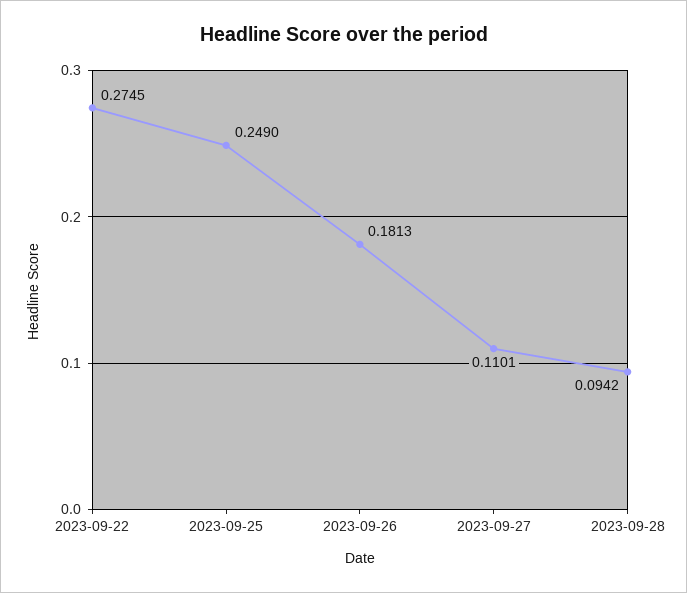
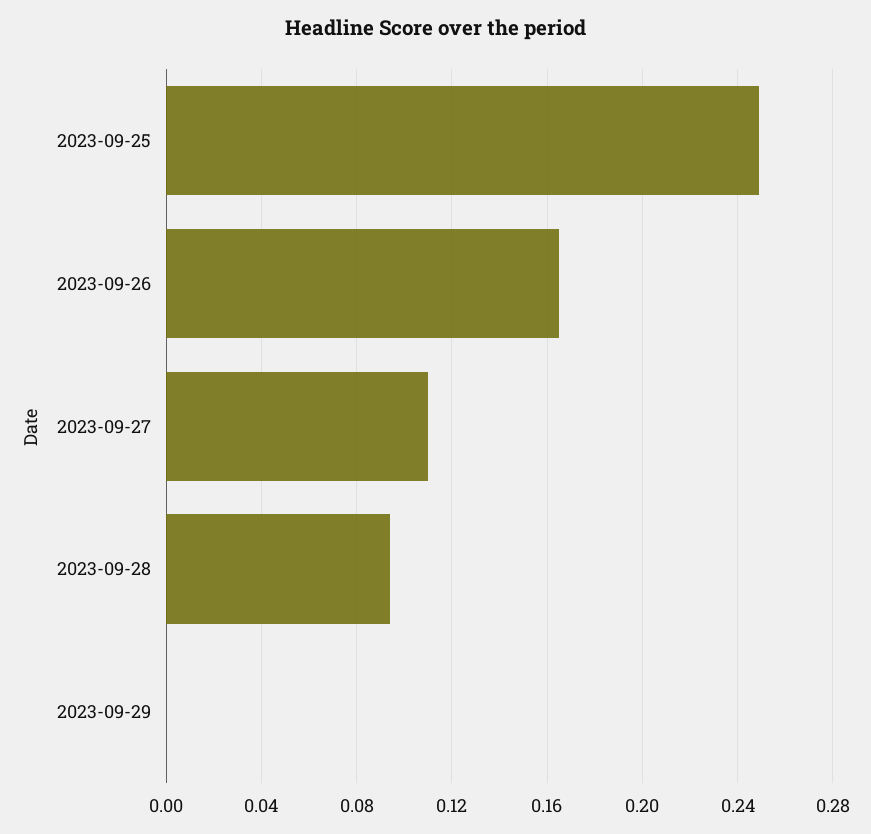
2023-09-22: 0.2745 -> none
2023-09-26: 0.1813 -> 0.165
2023-09-29: none -> 0

